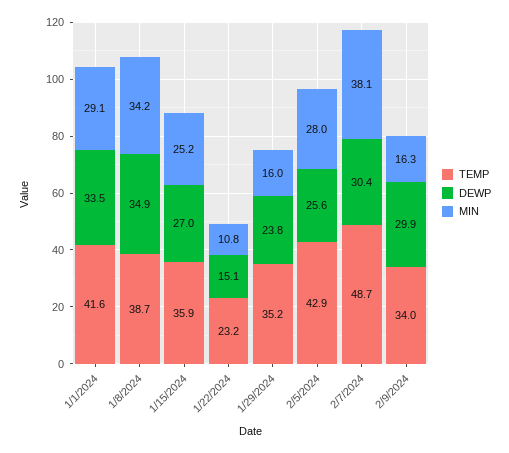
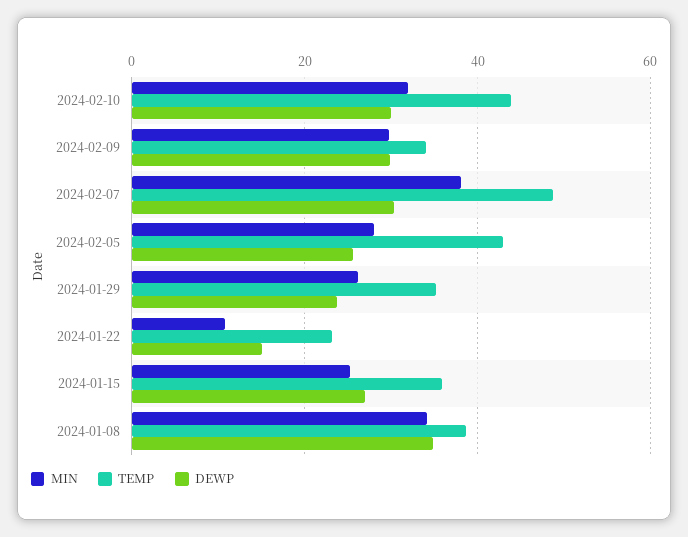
TEMP, 1/1/2024: 41.6 -> none
DEWP, 1/1/2024: 33.5 -> none
MIN, 1/1/2024: 29.1 -> none
MIN, 1/29/2024: 16 -> 26
MIN, 2/9/2024: 16.3 -> 30
MIN, 2024-02-10: none -> 32
TEMP, 2024-02-10: none -> 44
DEWP, 2024-02-10: none -> 30

